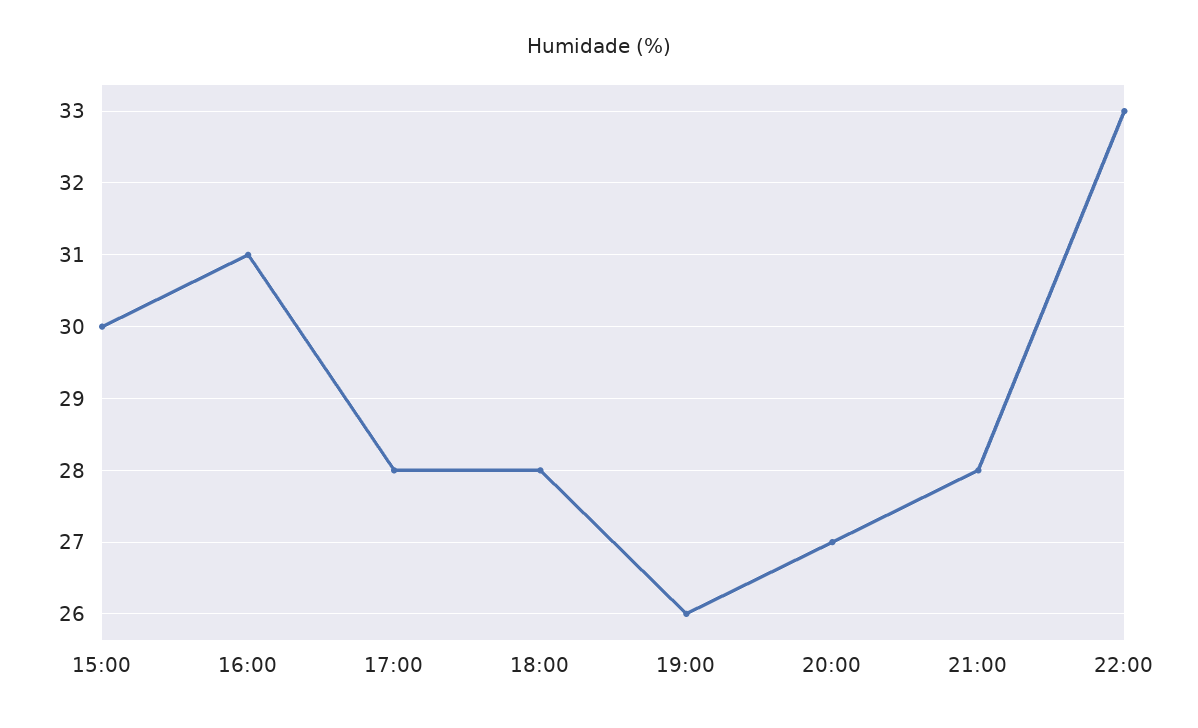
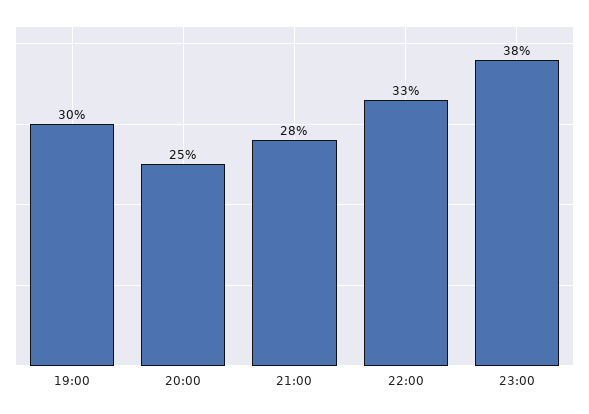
15:00: 30 -> none
16:00: 31 -> none
17:00: 28 -> none
18:00: 28 -> none
19:00: 26 -> 30
20:00: 27 -> 25
23:00: none -> 38

